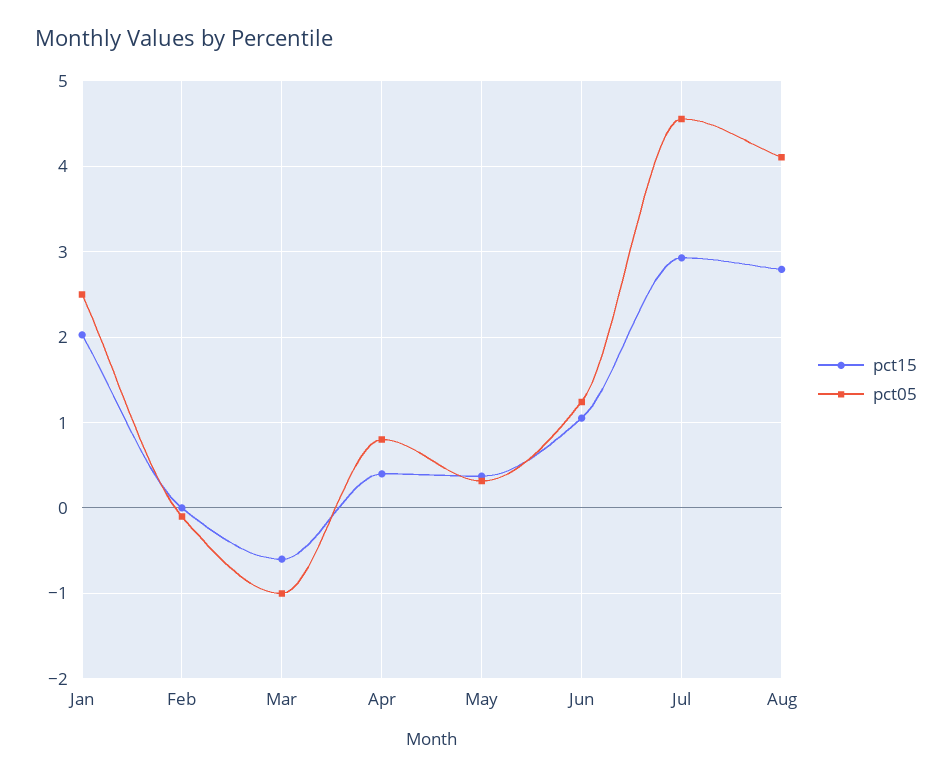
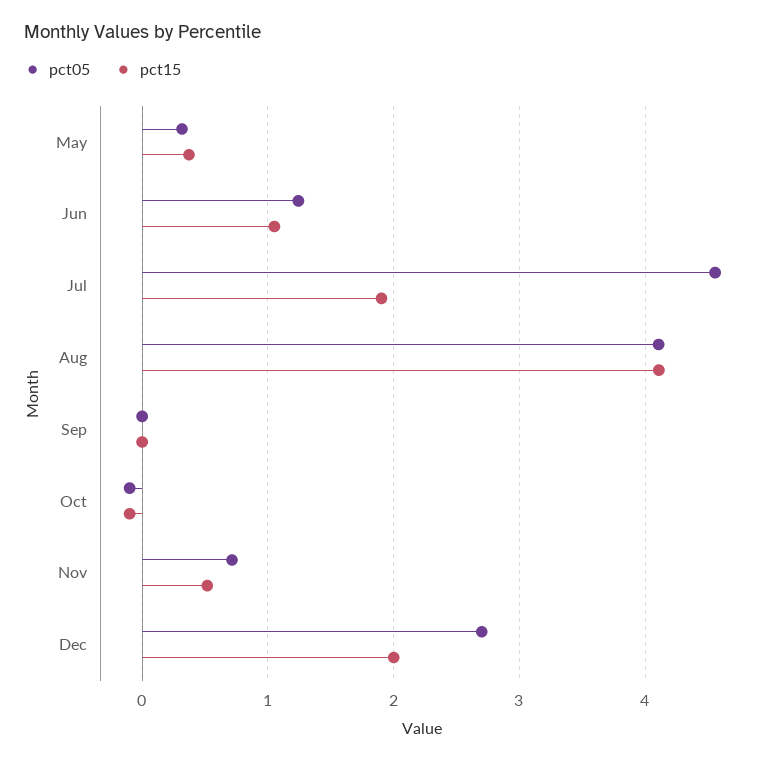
pct15, Jan: 2 -> none
pct05, Jan: 2.5 -> none
pct15, Feb: 0 -> none
pct05, Feb: -0.1 -> none
pct15, Mar: -0.6 -> none
pct05, Mar: -1 -> none
pct15, Apr: 0.4 -> none
pct05, Apr: 0.8 -> none
pct15, Jul: 2.9 -> 1.9
pct15, Aug: 2.8 -> 4.1
pct05, Sep: none -> 0
pct15, Sep: none -> 0
pct05, Oct: none -> -0.1
pct15, Oct: none -> -0.1
pct05, Nov: none -> 0.7
pct15, Nov: none -> 0.5
pct05, Dec: none -> 2.7
pct15, Dec: none -> 2

